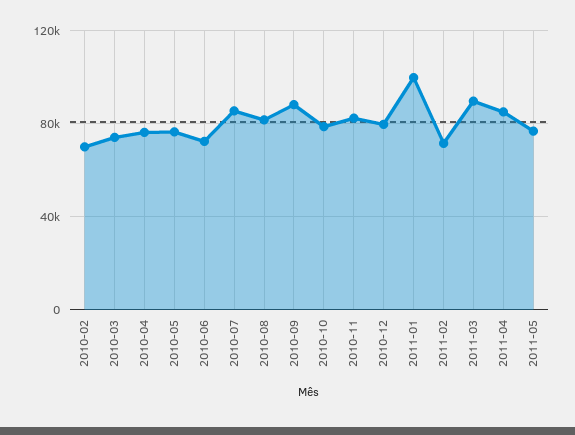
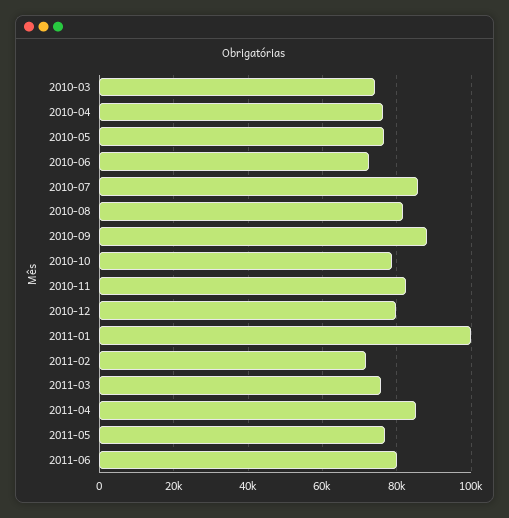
2010-02: 70000 -> none
2011-03: 90000 -> 76000
2011-06: none -> 80000

